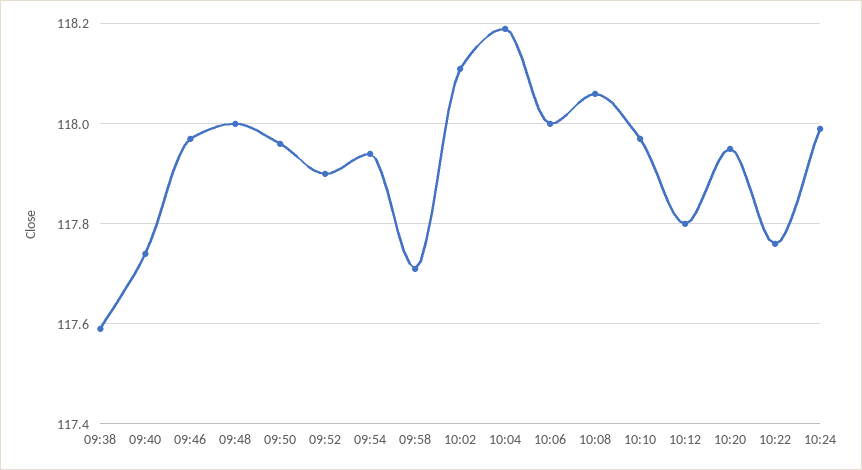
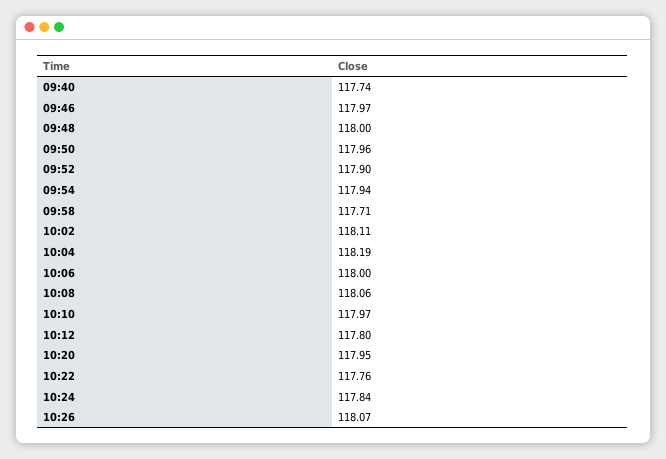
09:38: 117.6 -> none
10:24: 118 -> 117.84
10:26: none -> 118.07

